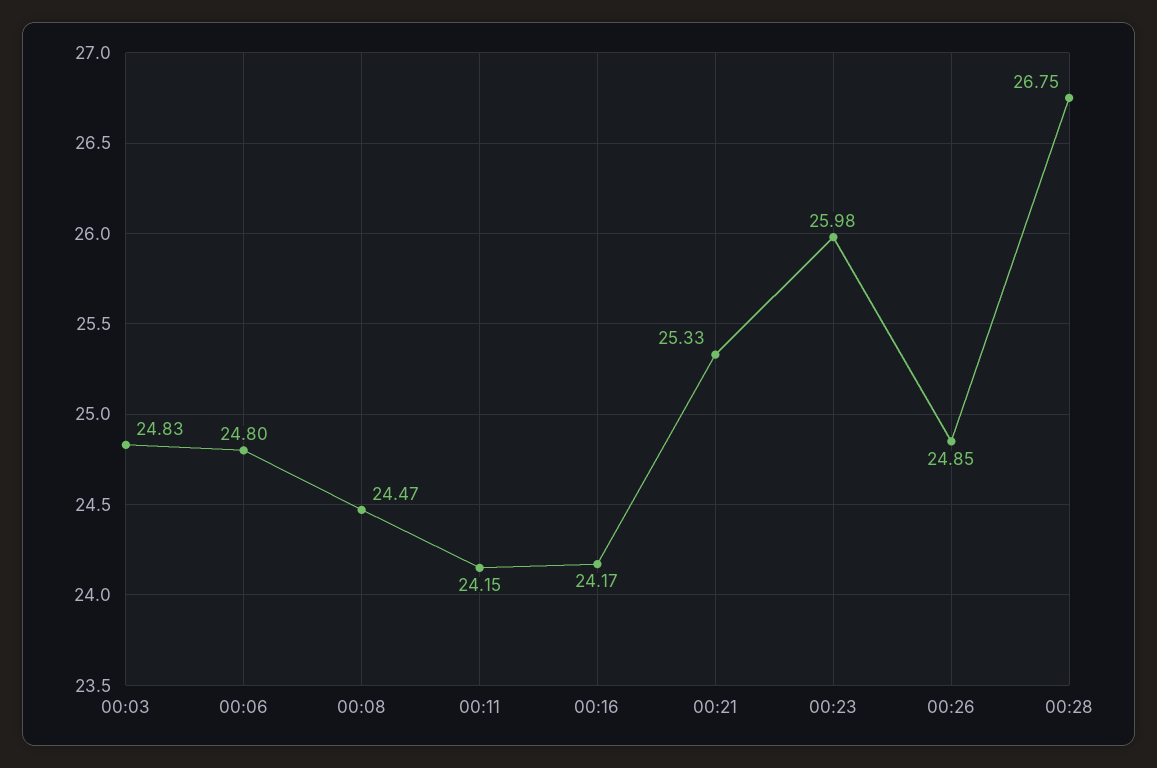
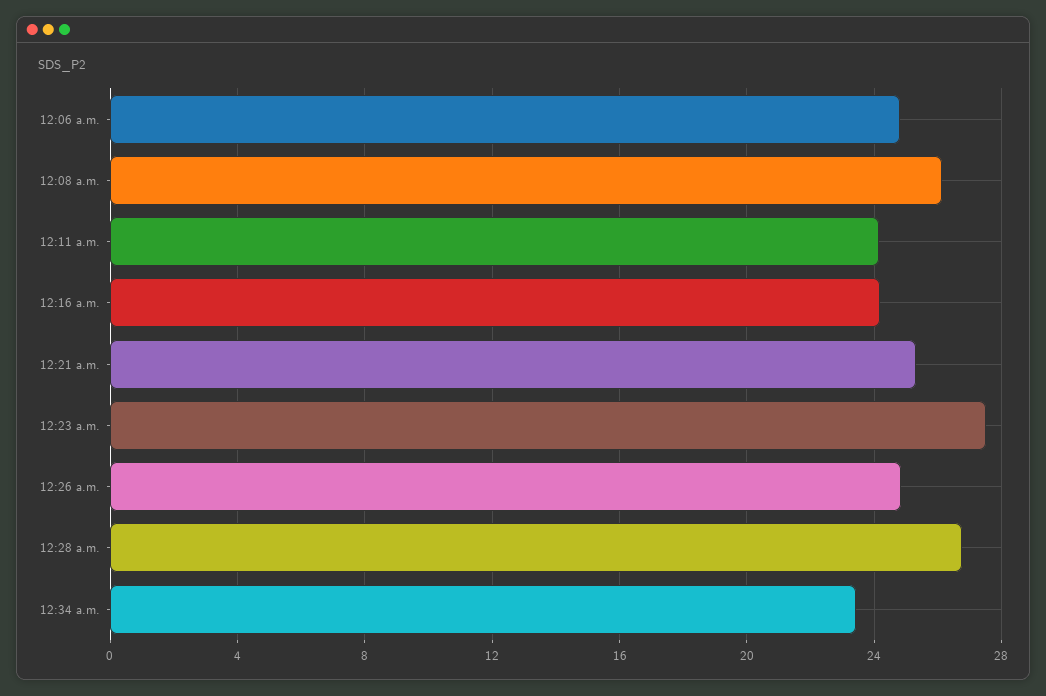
00:03: 24.83 -> none
00:08: 24.47 -> 26
00:23: 25.98 -> 27.5
12:34 a.m.: none -> 23.5

